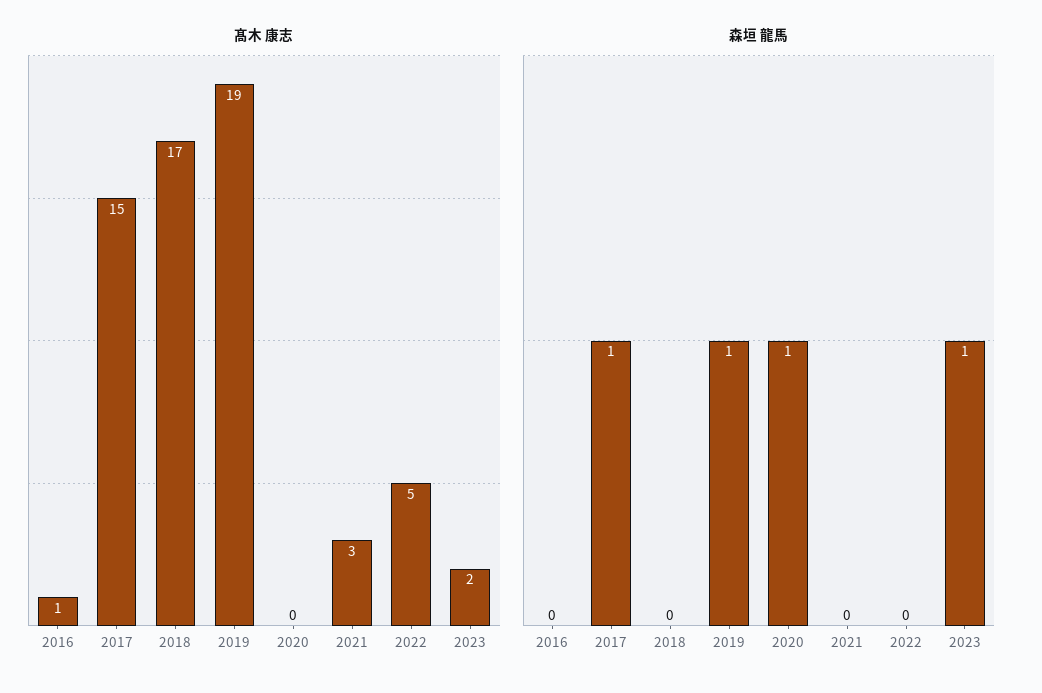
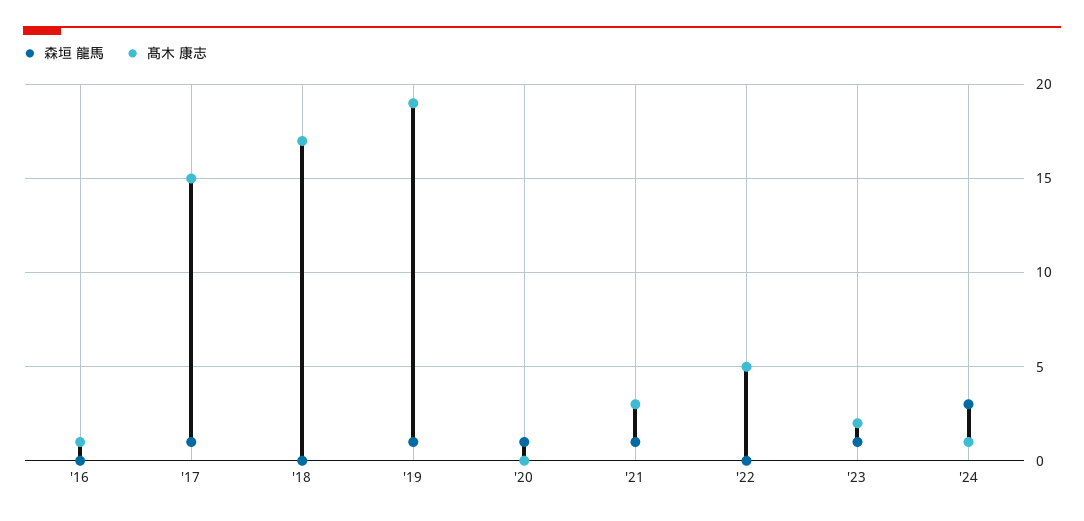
森垣 龍馬, 2021: 0 -> 1
森垣 龍馬, '24: none -> 3
髙木 康志, '24: none -> 1

